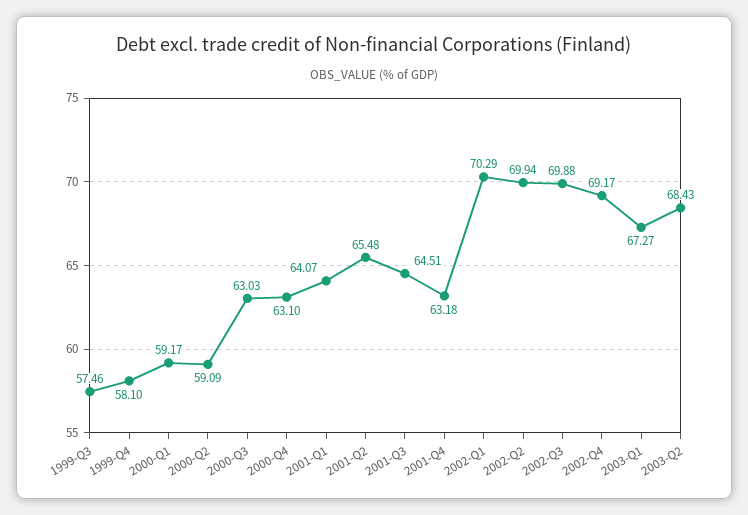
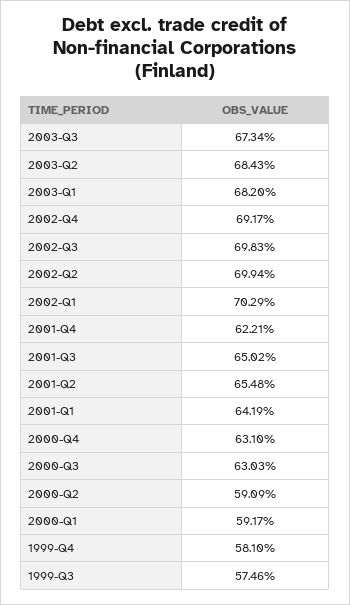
2001-Q1: 64.07 -> 64.19
2001-Q3: 64.51 -> 65.02
2001-Q4: 63.18 -> 62.21
2002-Q3: 69.88 -> 69.83
2003-Q1: 67.27 -> 68.2
2003-Q3: none -> 67.34

